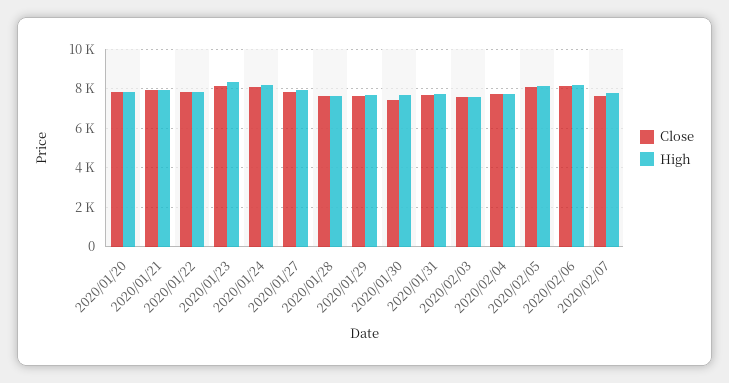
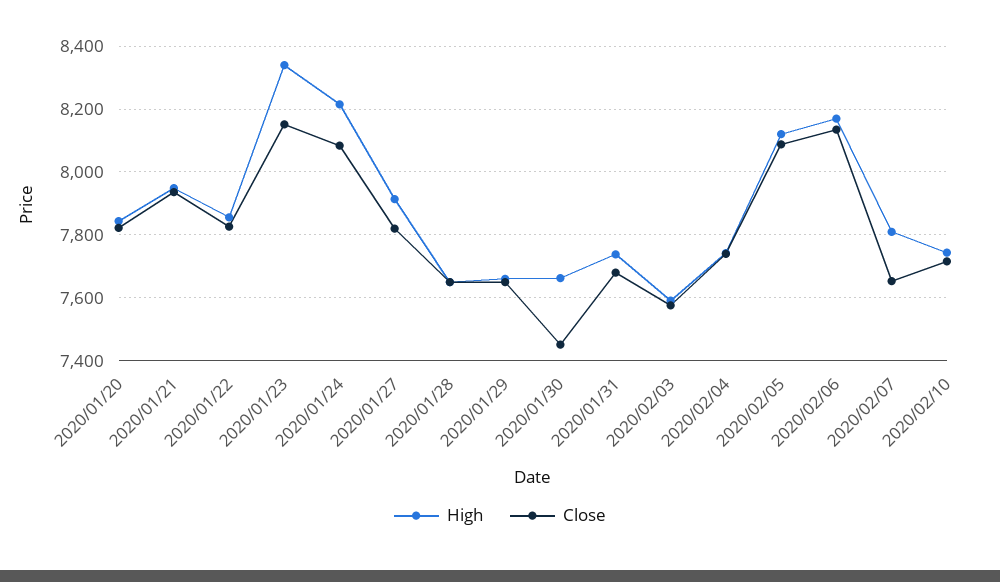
High, 2020/02/10: none -> 7740
Close, 2020/02/10: none -> 7720

